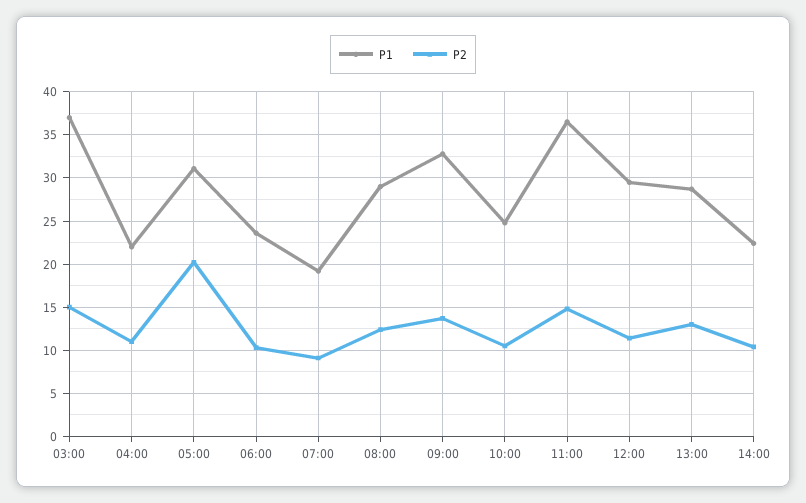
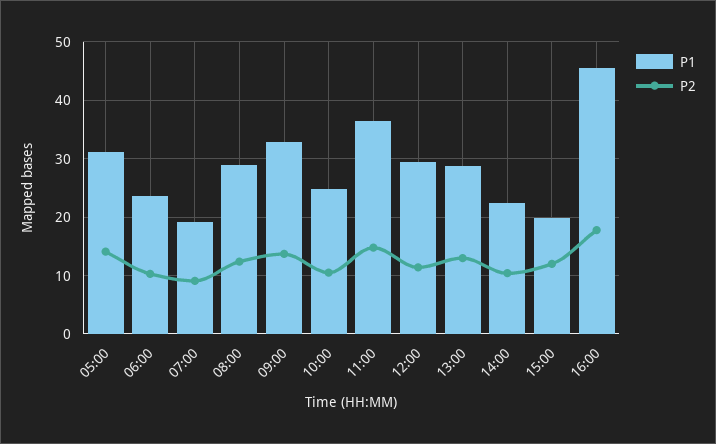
P1, 03:00: 37 -> none
P2, 03:00: 15 -> none
P1, 04:00: 22 -> none
P2, 04:00: 11 -> none
P2, 05:00: 20 -> 14
P1, 15:00: none -> 20
P2, 15:00: none -> 12
P1, 16:00: none -> 46
P2, 16:00: none -> 18

